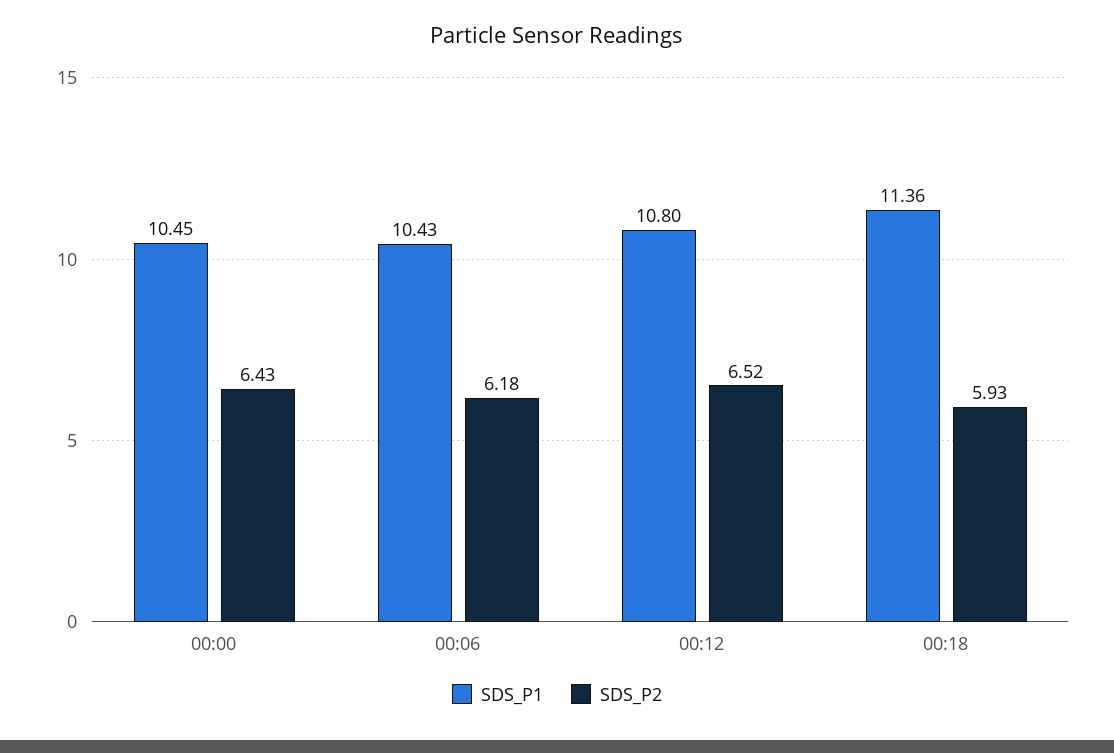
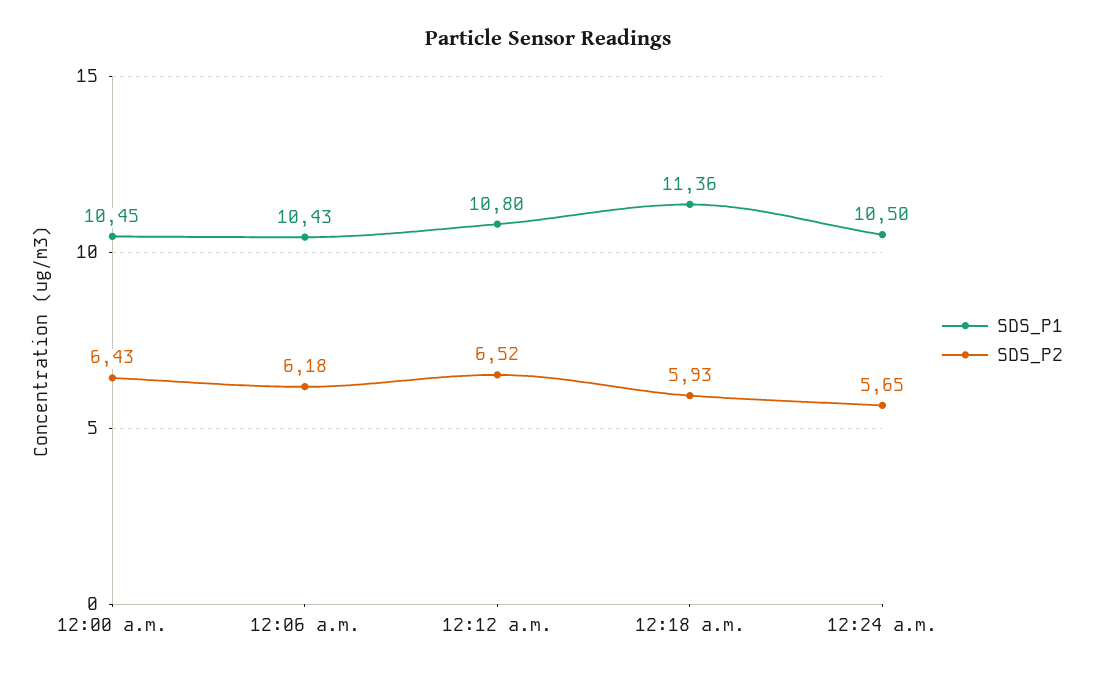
SDS_P1, 12:24 a.m.: none -> 10.5
SDS_P2, 12:24 a.m.: none -> 5.65

